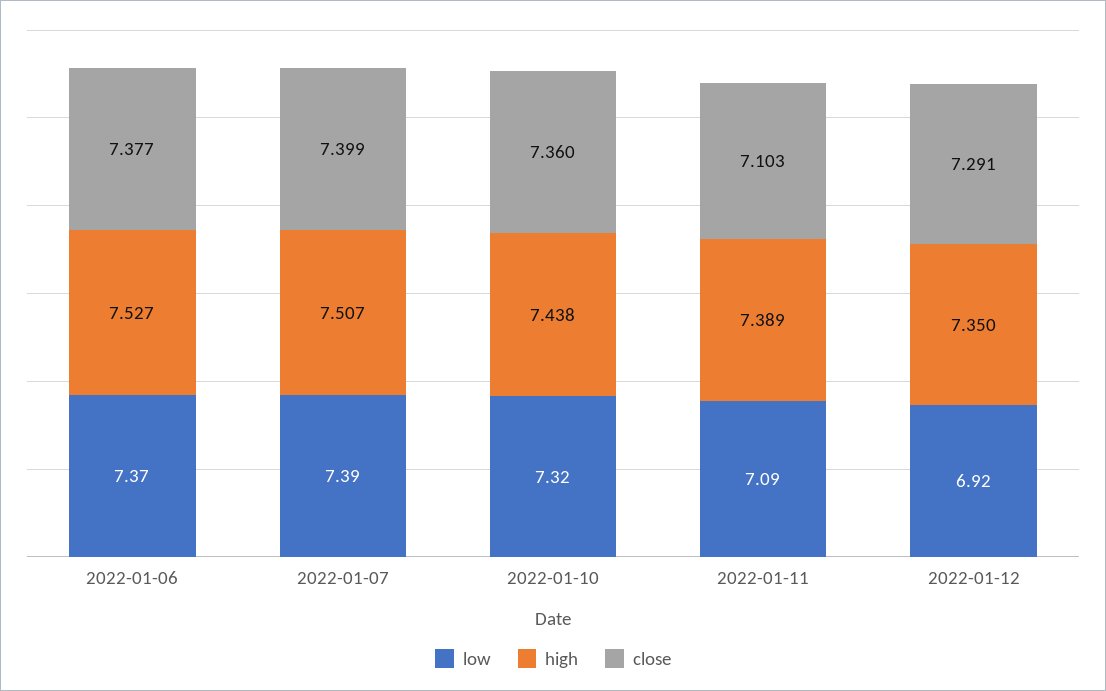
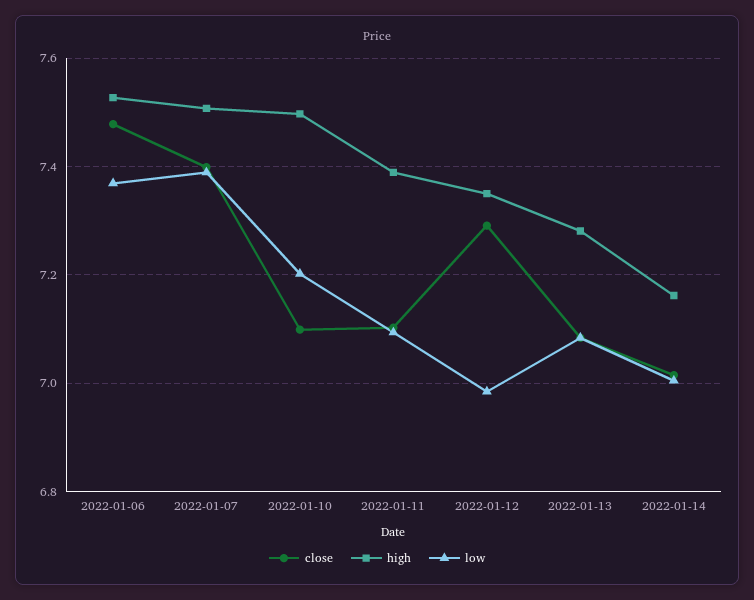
close, 2022-01-06: 7.377 -> 7.48
low, 2022-01-10: 7.32 -> 7.2
high, 2022-01-10: 7.438 -> 7.5
close, 2022-01-10: 7.36 -> 7.1
low, 2022-01-12: 6.92 -> 6.98
close, 2022-01-13: none -> 7.08
high, 2022-01-13: none -> 7.28
low, 2022-01-13: none -> 7.08
close, 2022-01-14: none -> 7.02
high, 2022-01-14: none -> 7.16
low, 2022-01-14: none -> 7

